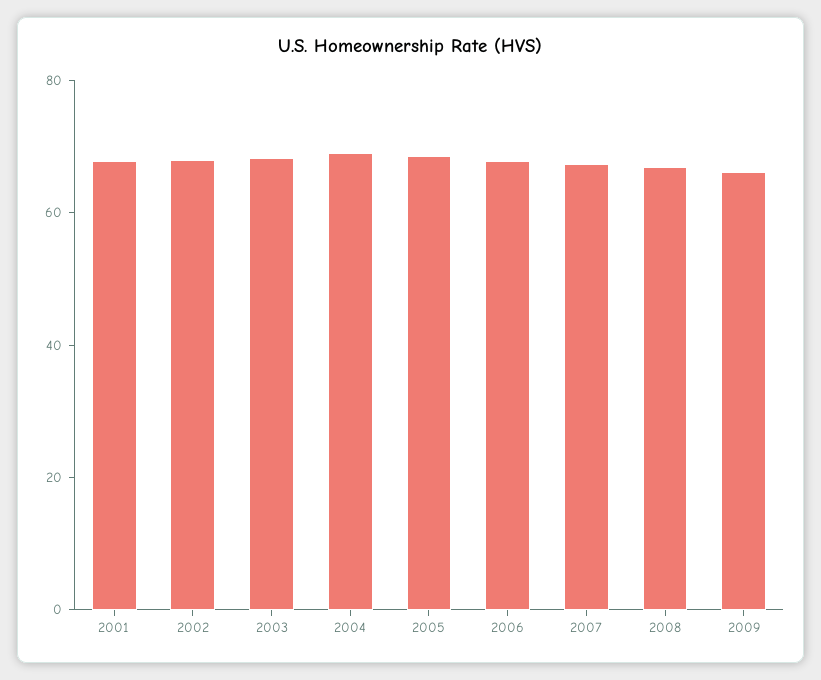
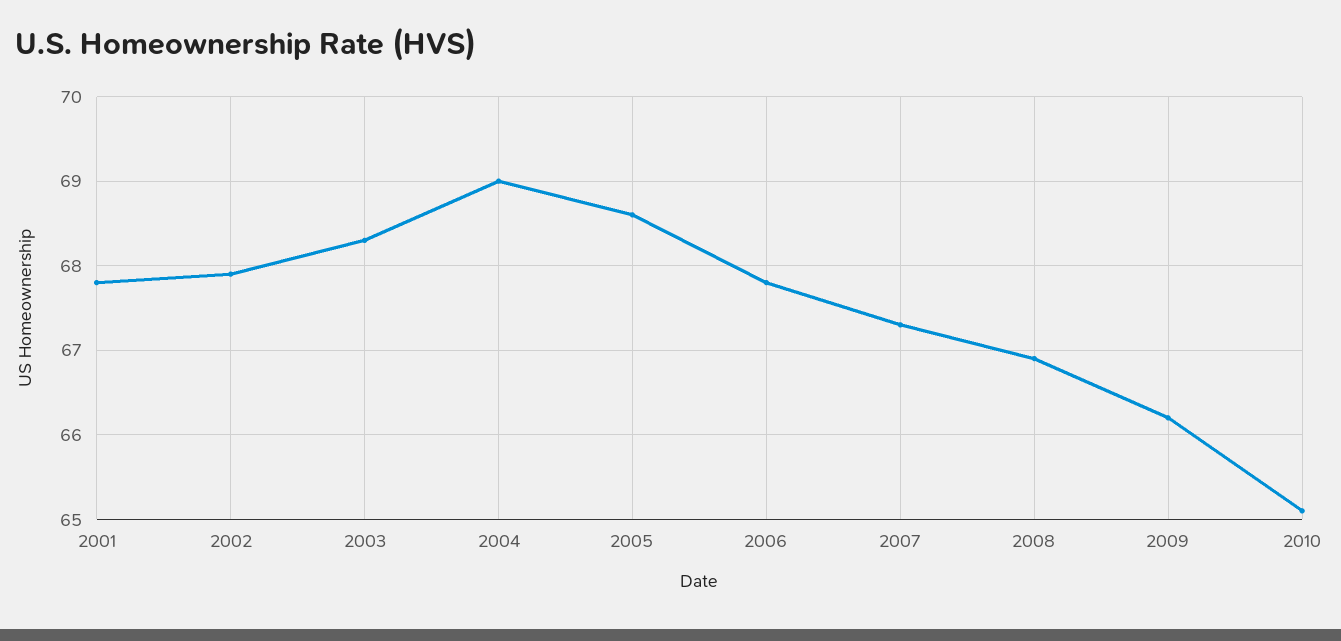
2010: none -> 65.1

